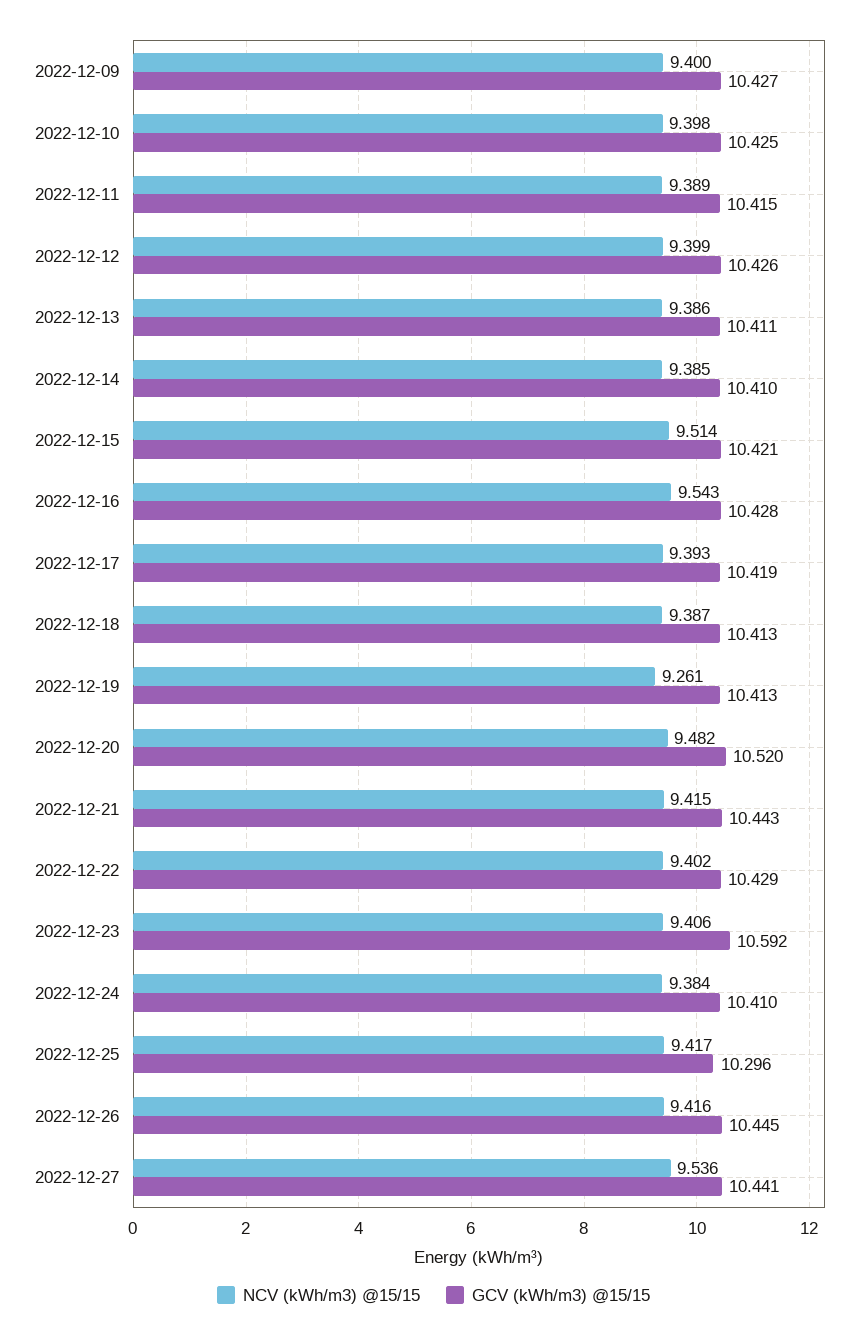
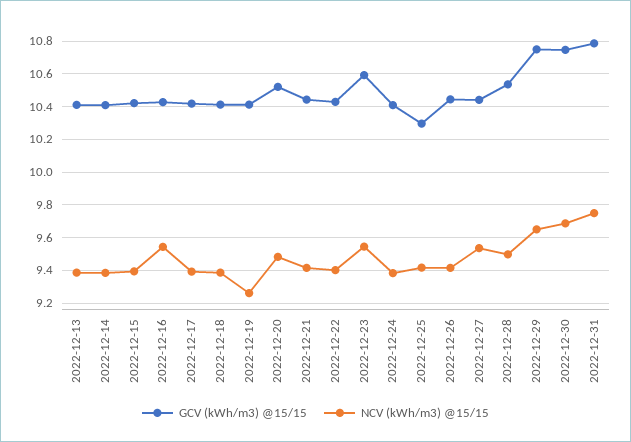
NCV (kWh/m3) @15/15, 2022-12-09: 9.4 -> none
GCV (kWh/m3) @15/15, 2022-12-09: 10.427 -> none
NCV (kWh/m3) @15/15, 2022-12-10: 9.398 -> none
GCV (kWh/m3) @15/15, 2022-12-10: 10.425 -> none
NCV (kWh/m3) @15/15, 2022-12-11: 9.389 -> none
GCV (kWh/m3) @15/15, 2022-12-11: 10.415 -> none
NCV (kWh/m3) @15/15, 2022-12-12: 9.399 -> none
GCV (kWh/m3) @15/15, 2022-12-12: 10.426 -> none
NCV (kWh/m3) @15/15, 2022-12-15: 9.514 -> 9.4
NCV (kWh/m3) @15/15, 2022-12-23: 9.406 -> 9.55
GCV (kWh/m3) @15/15, 2022-12-28: none -> 10.55
NCV (kWh/m3) @15/15, 2022-12-28: none -> 9.5
GCV (kWh/m3) @15/15, 2022-12-29: none -> 10.75
NCV (kWh/m3) @15/15, 2022-12-29: none -> 9.65
GCV (kWh/m3) @15/15, 2022-12-30: none -> 10.75
NCV (kWh/m3) @15/15, 2022-12-30: none -> 9.7
GCV (kWh/m3) @15/15, 2022-12-31: none -> 10.8
NCV (kWh/m3) @15/15, 2022-12-31: none -> 9.75

